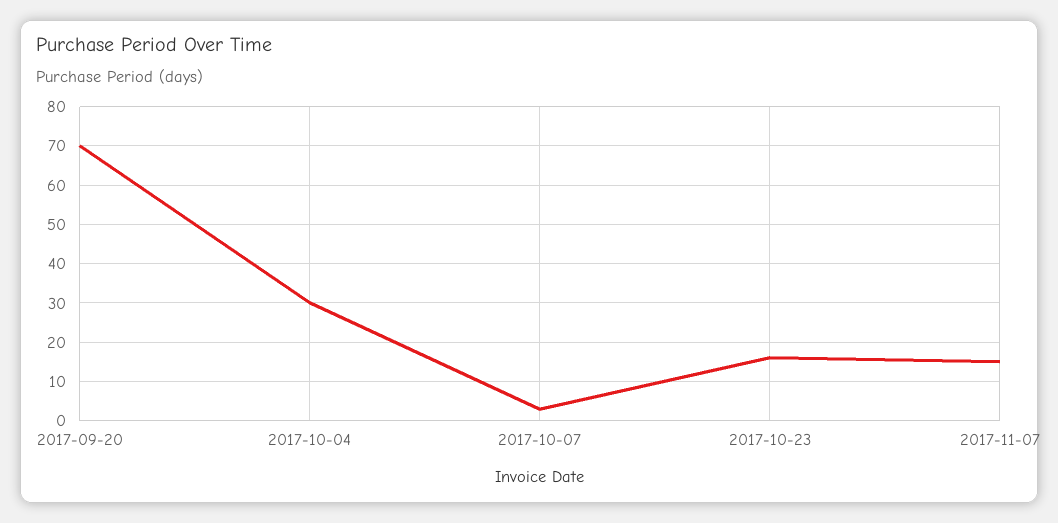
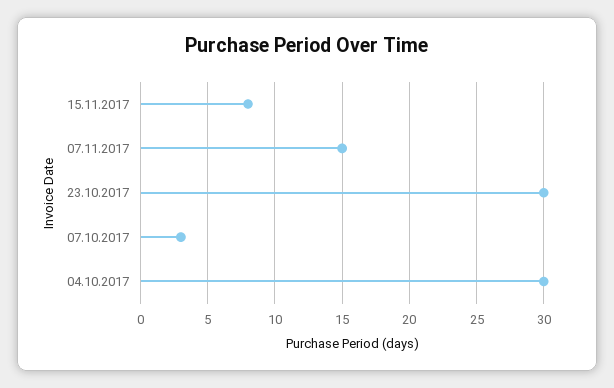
2017-09-20: 70 -> none
2017-10-23: 15 -> 30
15.11.2017: none -> 8

